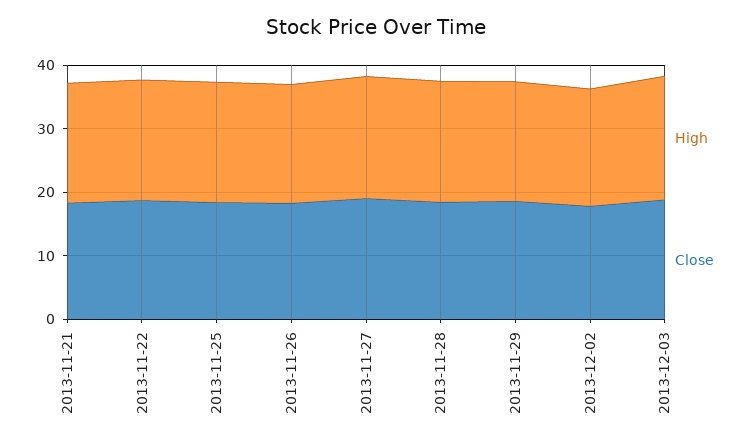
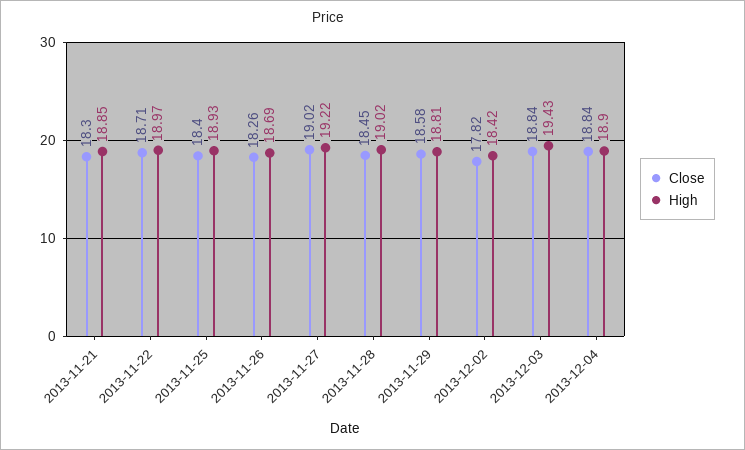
Close, 2013-12-04: none -> 18.84
High, 2013-12-04: none -> 18.9

